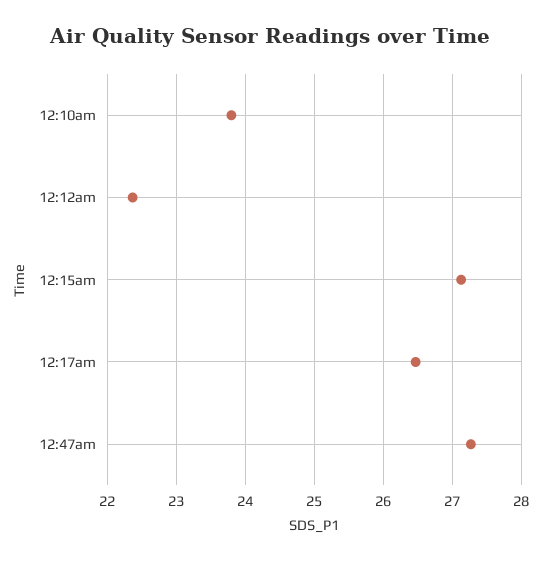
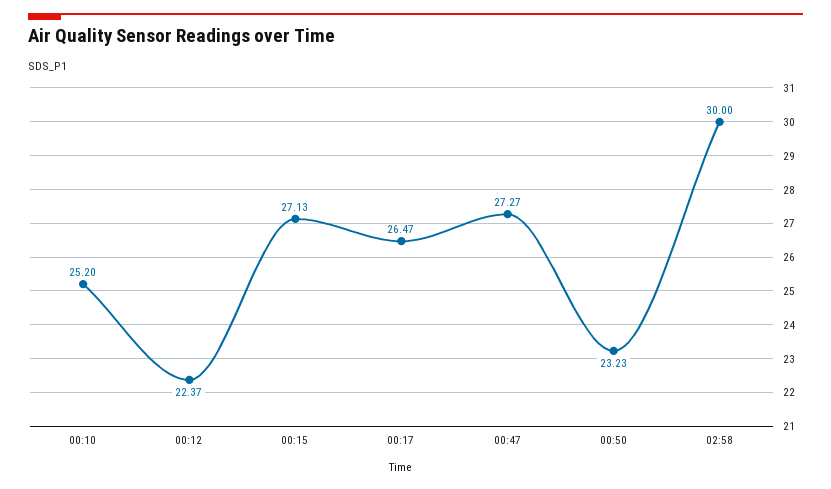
12:10am: 23.8 -> 25.2
00:50: none -> 23.23
02:58: none -> 30

